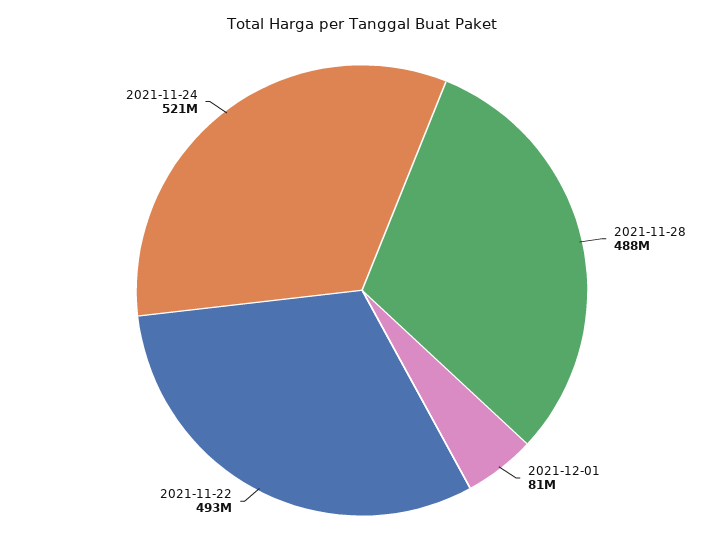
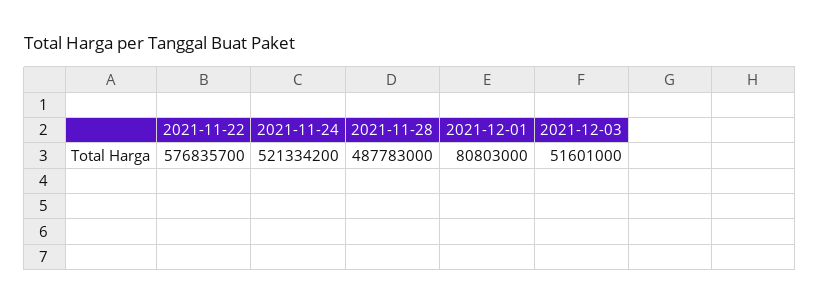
2021-11-22: 493000000 -> 576835700
2021-12-03: none -> 51601000

